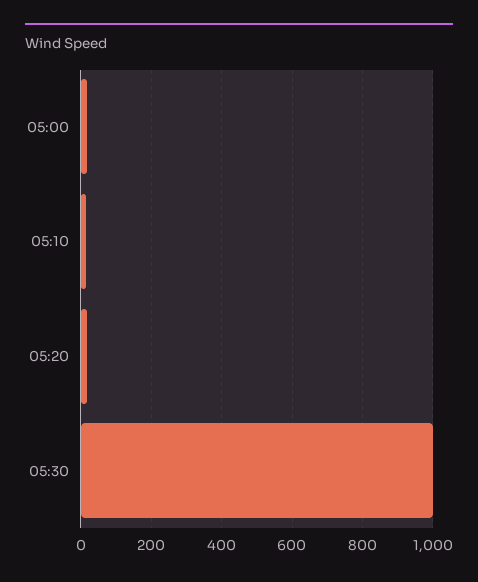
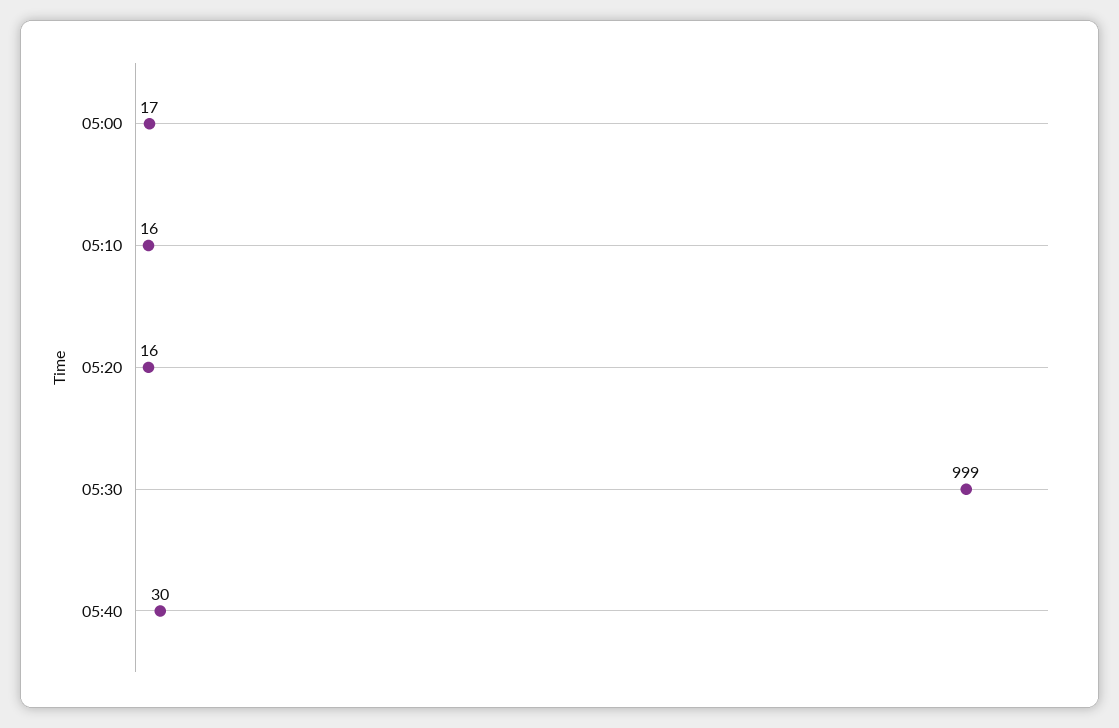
05:40: none -> 30

